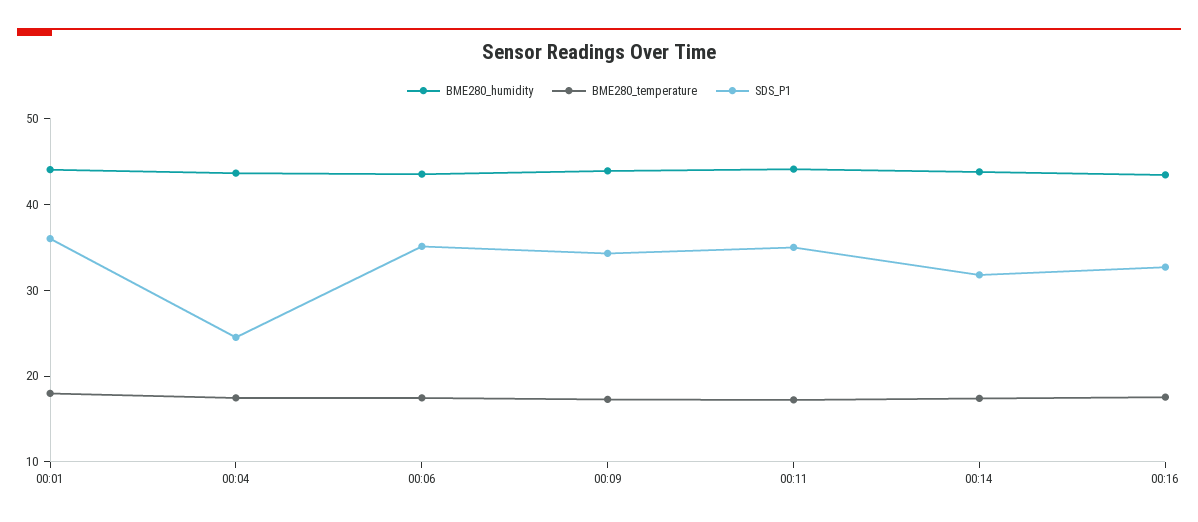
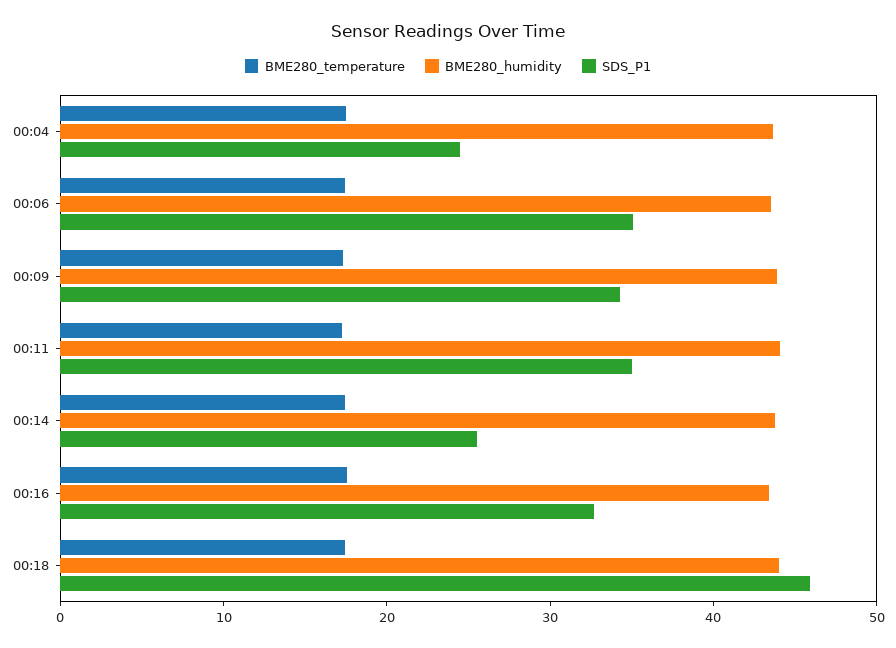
BME280_humidity, 00:01: 44 -> none
BME280_temperature, 00:01: 18 -> none
SDS_P1, 00:01: 36 -> none
SDS_P1, 00:14: 32 -> 26
BME280_temperature, 00:18: none -> 18
BME280_humidity, 00:18: none -> 44
SDS_P1, 00:18: none -> 46

